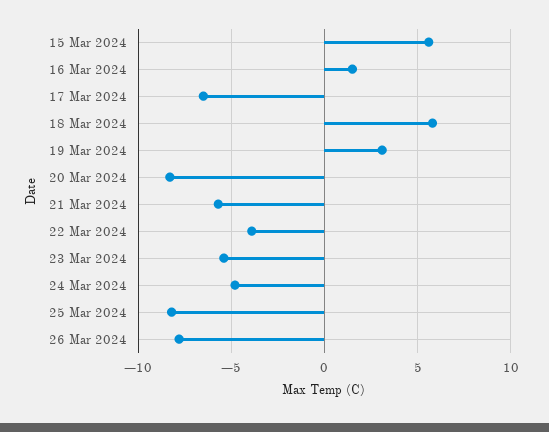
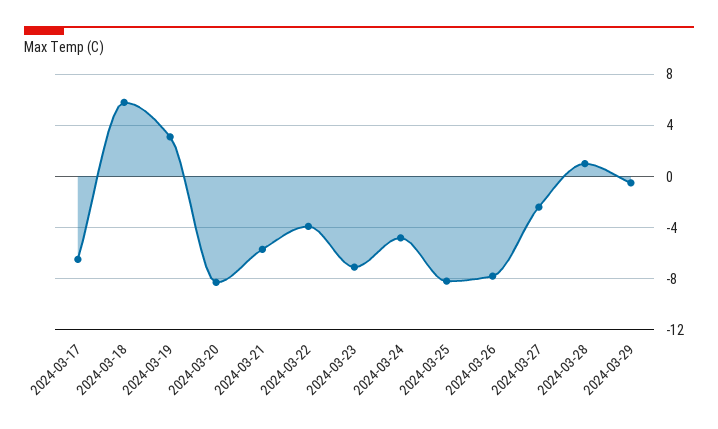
15 Mar 2024: 5.5 -> none
16 Mar 2024: 1.5 -> none
23 Mar 2024: -5.5 -> -7
2024-03-27: none -> -2.5
2024-03-28: none -> 1
2024-03-29: none -> -0.5

